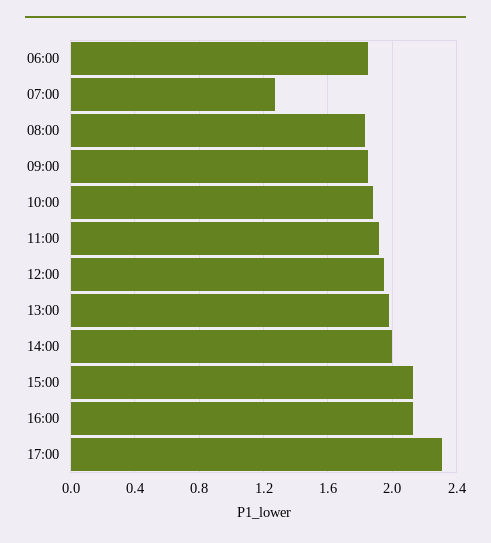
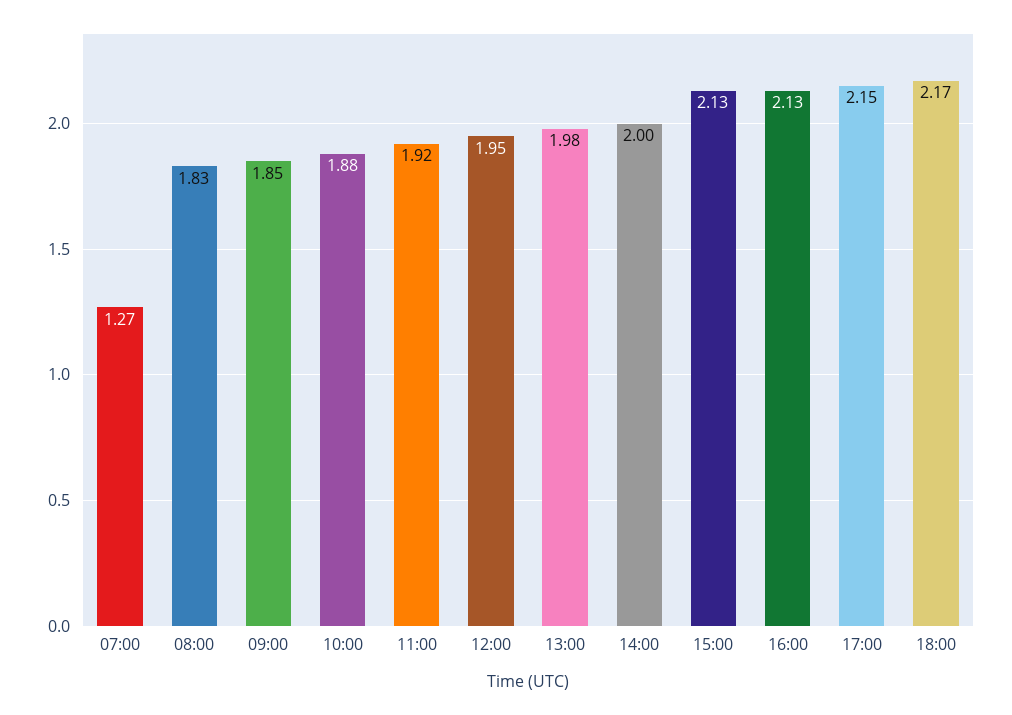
06:00: 1.85 -> none
17:00: 2.3 -> 2.15
18:00: none -> 2.17

